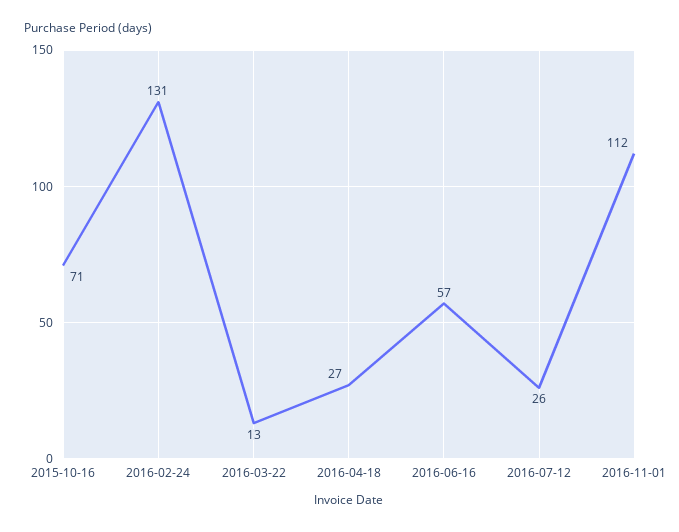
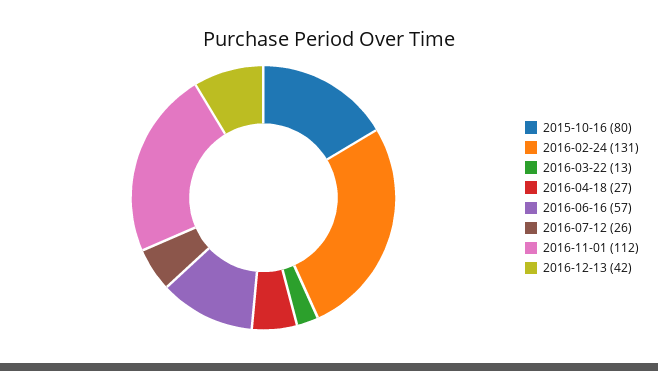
2015-10-16: 71 -> 80
2016-12-13: none -> 42

